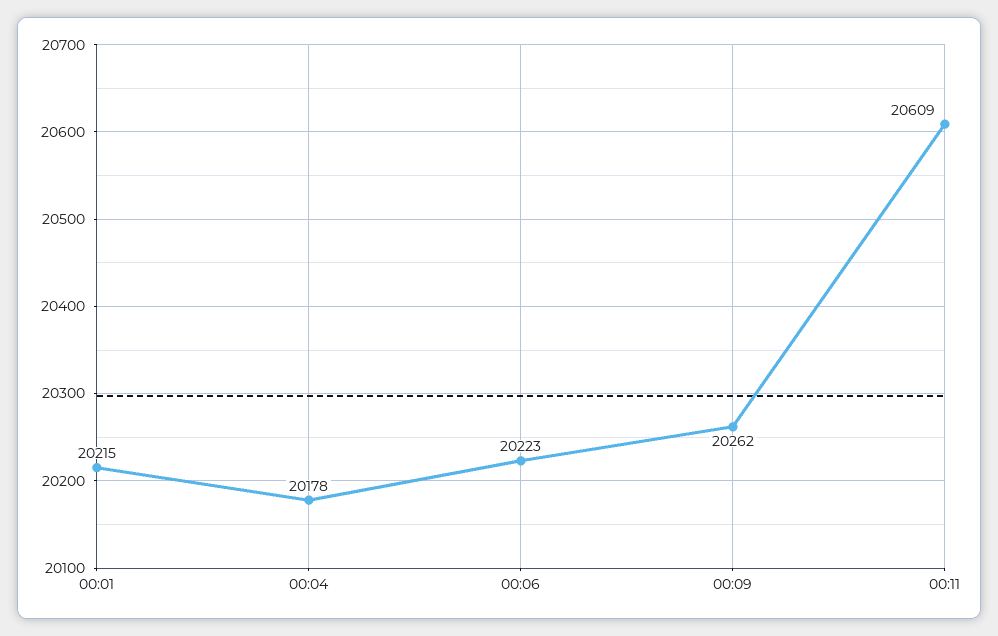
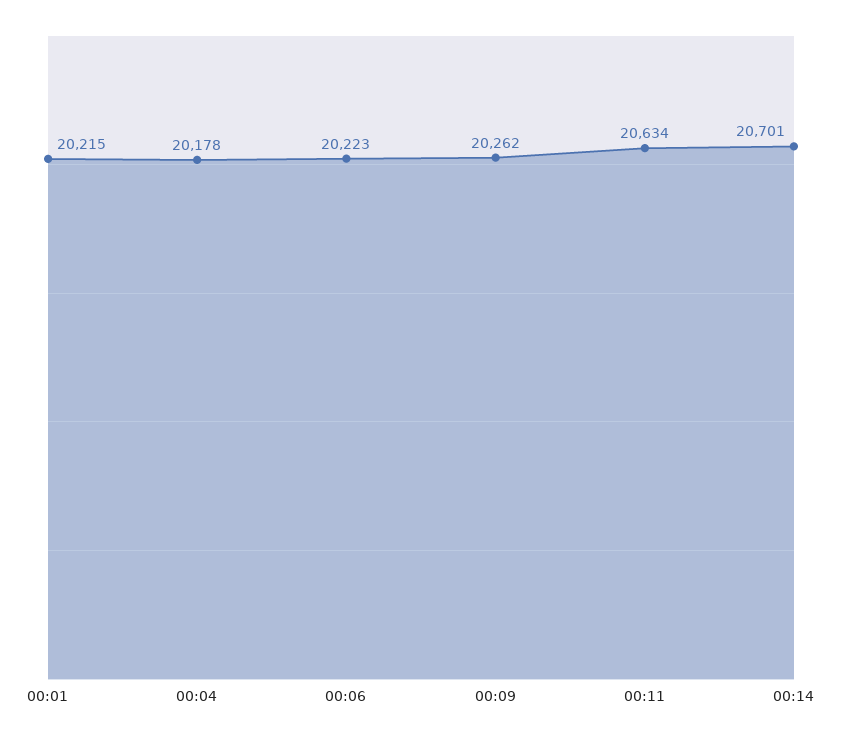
00:11: 20609 -> 20634
00:14: none -> 20701

